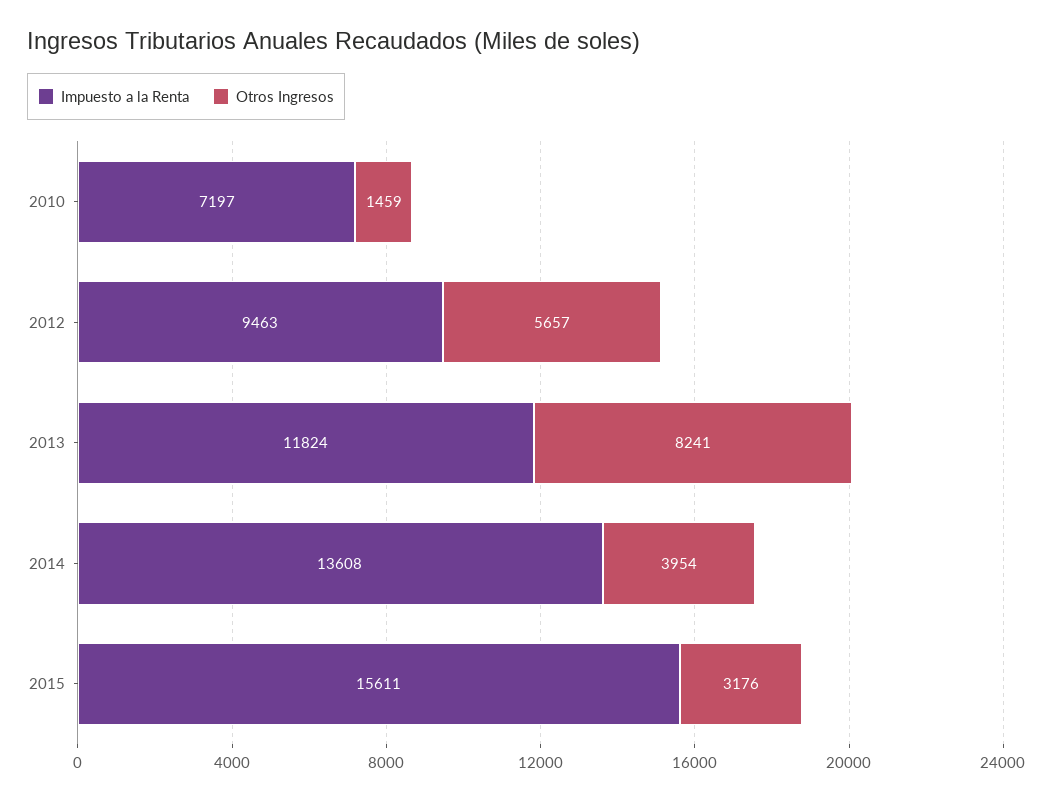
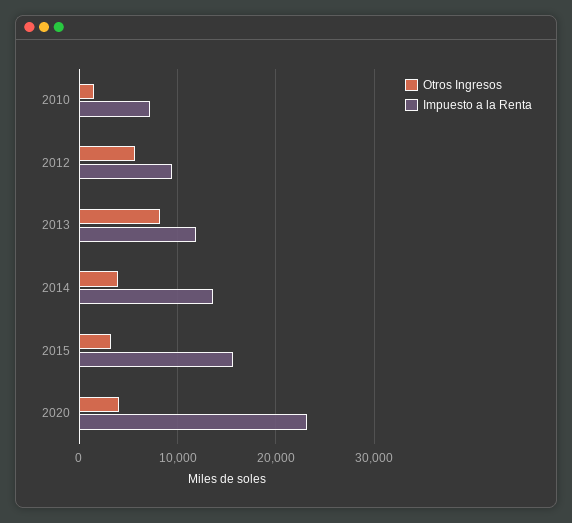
Otros Ingresos, 2020: none -> 4000
Impuesto a la Renta, 2020: none -> 23000

